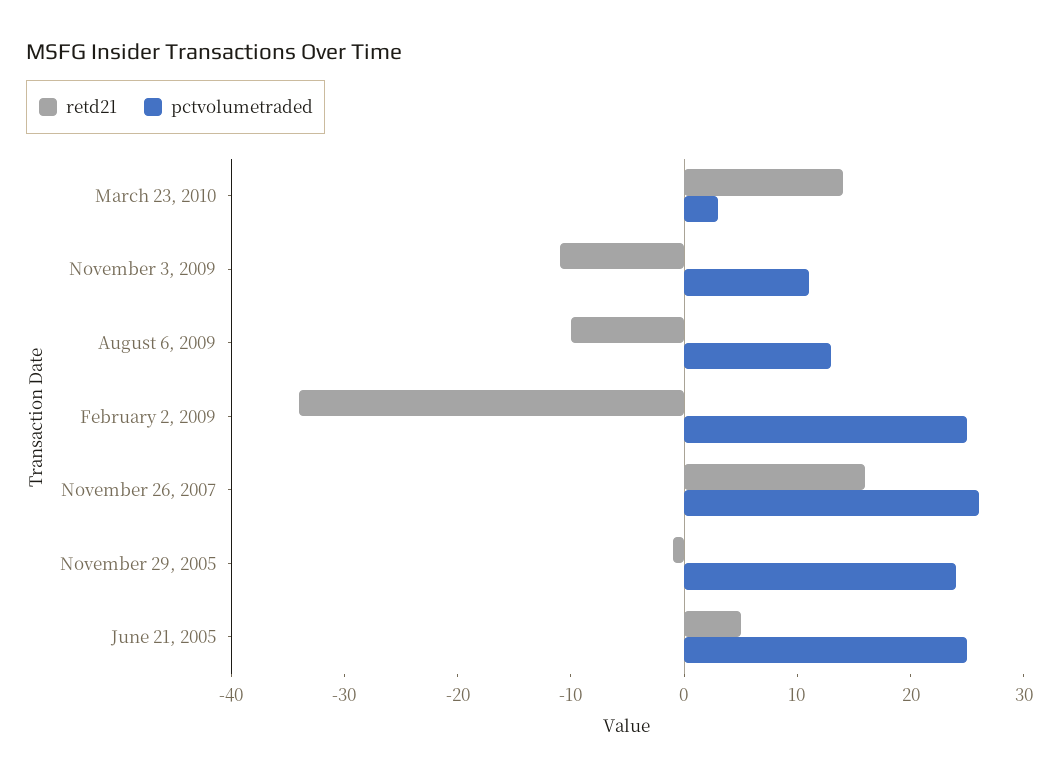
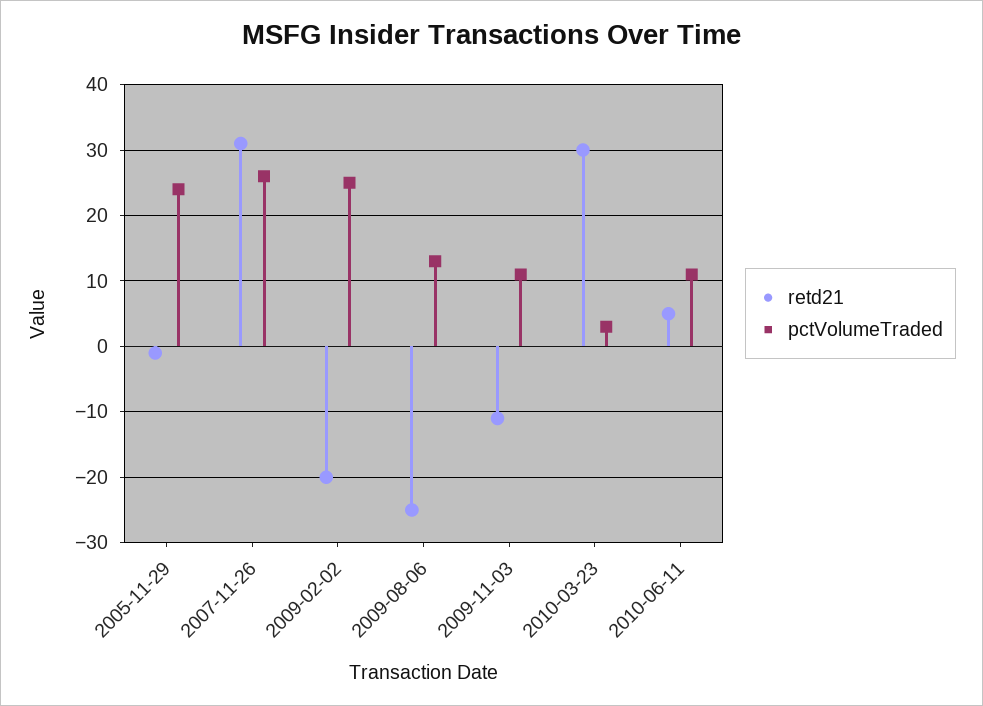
retd21, March 23, 2010: 14 -> 30
retd21, August 6, 2009: -10 -> -25
retd21, February 2, 2009: -34 -> -20
retd21, November 26, 2007: 16 -> 31
retd21, June 21, 2005: 5 -> none
pctvolumetraded, June 21, 2005: 25 -> none
retd21, 2010-06-11: none -> 5
pctvolumetraded, 2010-06-11: none -> 11

